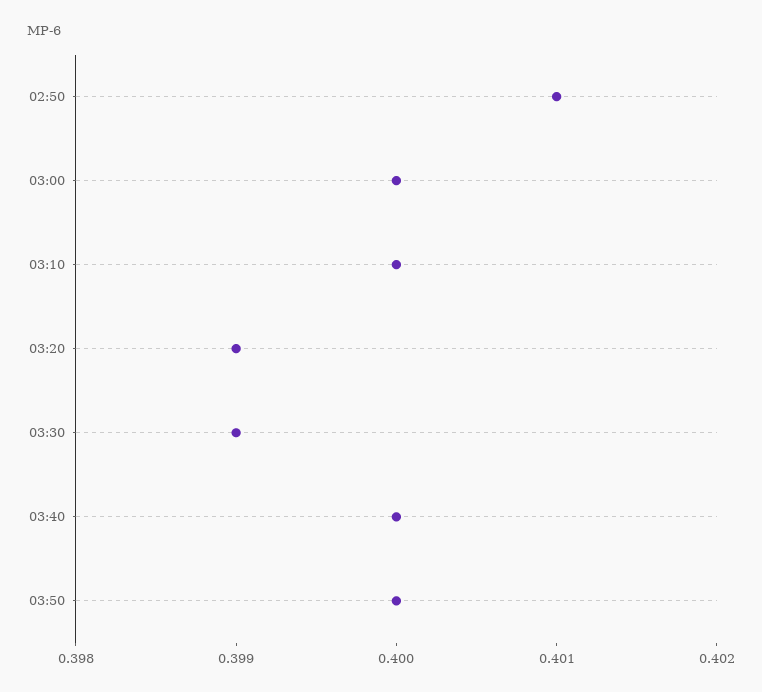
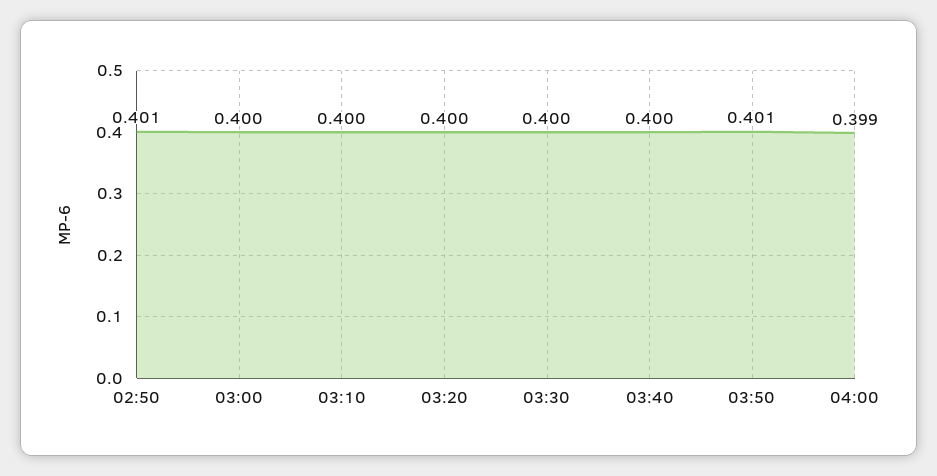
03:20: 0.399 -> 0.4
03:30: 0.399 -> 0.4
03:50: 0.4 -> 0.401
04:00: none -> 0.399

